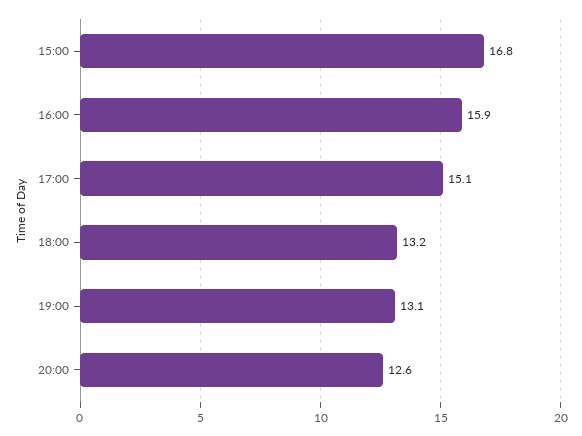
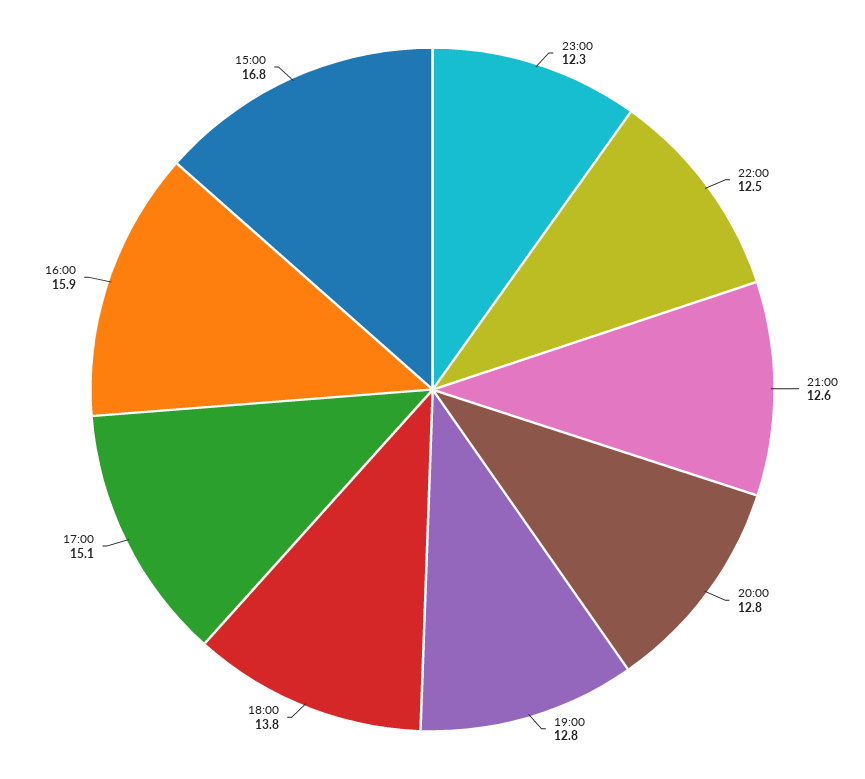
18:00: 13.2 -> 13.8
19:00: 13.1 -> 12.8
20:00: 12.6 -> 12.8
23:00: none -> 12.3
22:00: none -> 12.5
21:00: none -> 12.6

